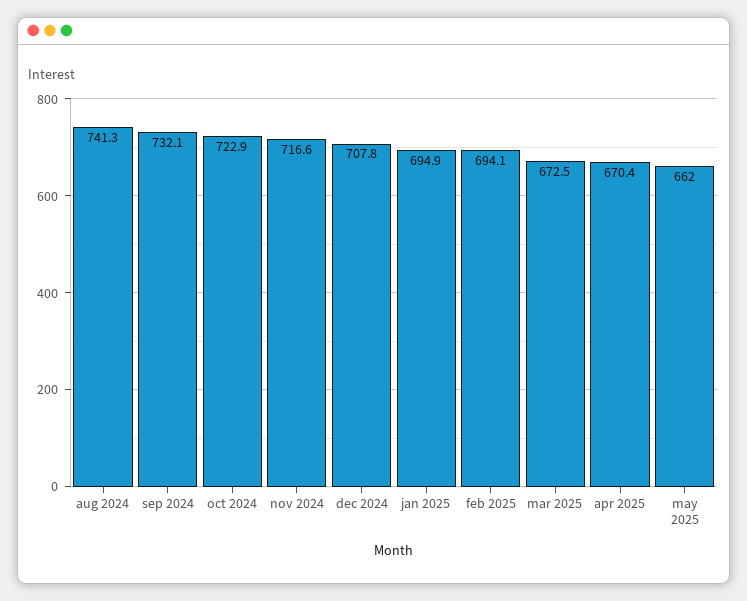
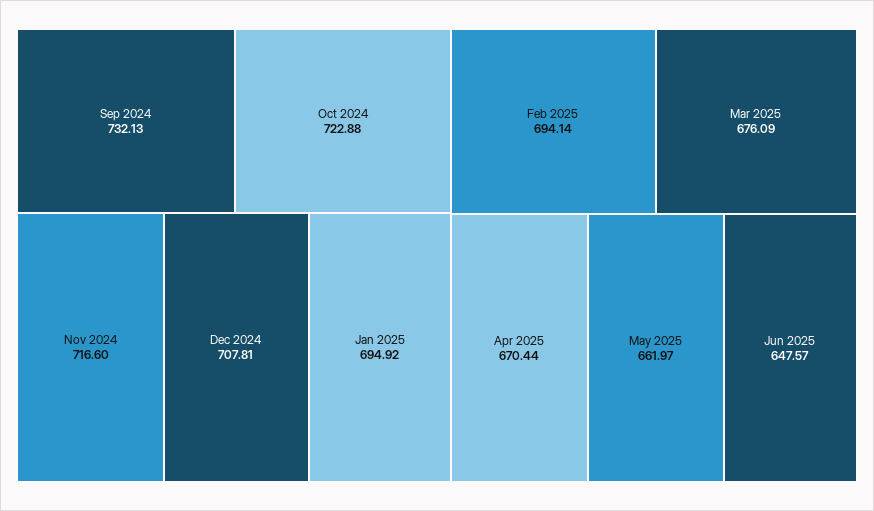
aug 2024: 741.3 -> none
mar 2025: 672.5 -> 676.09
Jun 2025: none -> 647.57

